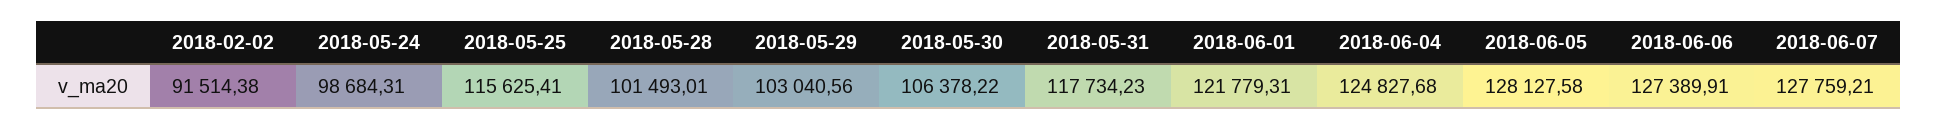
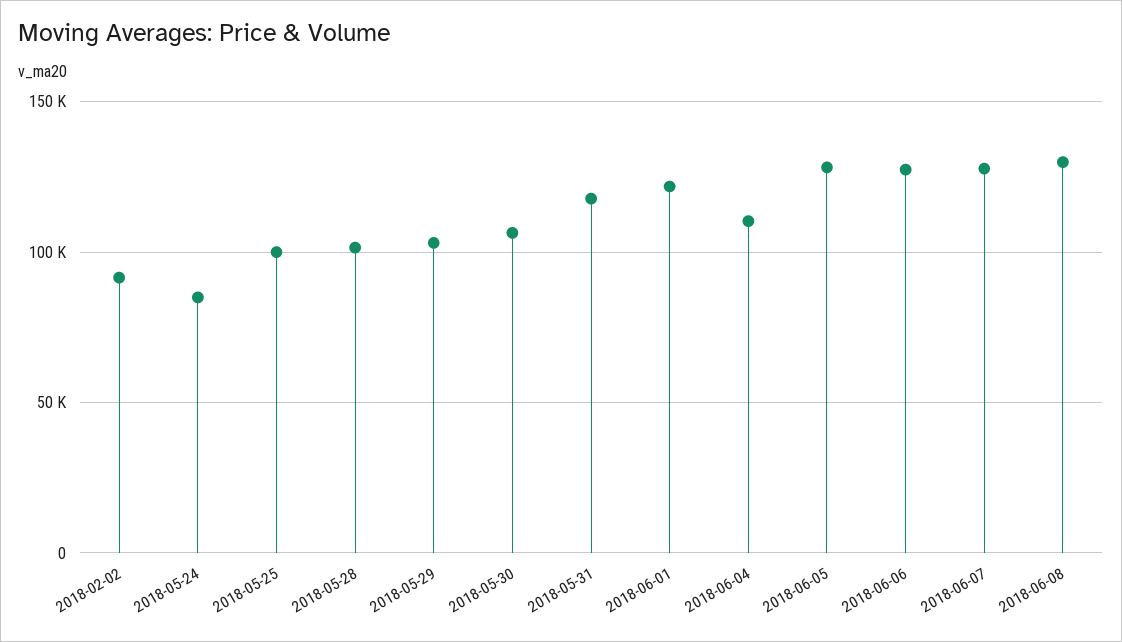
2018-05-24: 98684.31 -> 85000
2018-05-25: 115625.41 -> 100000
2018-06-04: 124827.68 -> 110000
2018-06-08: none -> 130000

